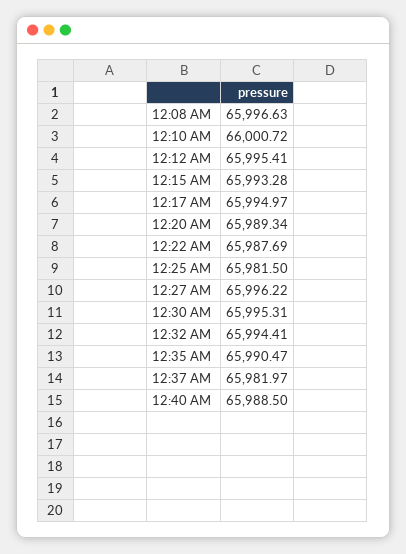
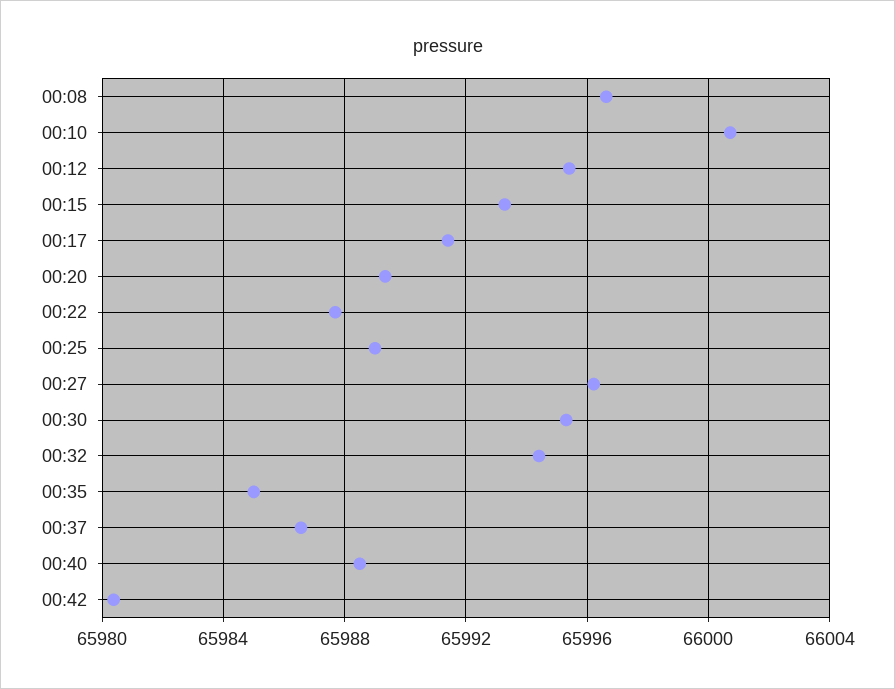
12:17 AM: 65994.97 -> 65991.5
12:25 AM: 65981.5 -> 65989
12:35 AM: 65990.47 -> 65985
12:37 AM: 65981.97 -> 65986.5
00:42: none -> 65980.5

